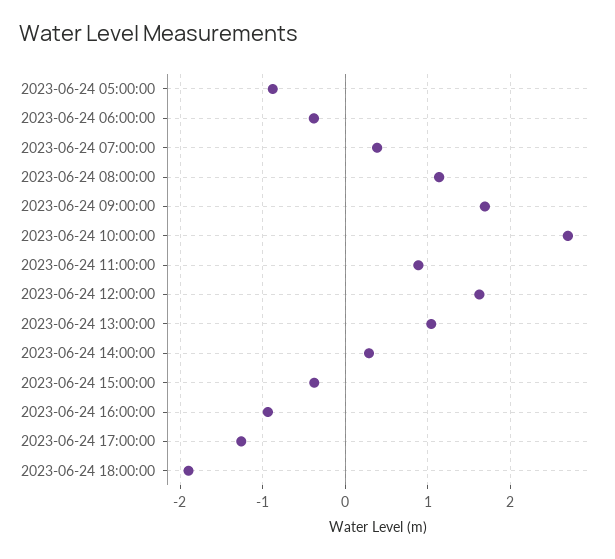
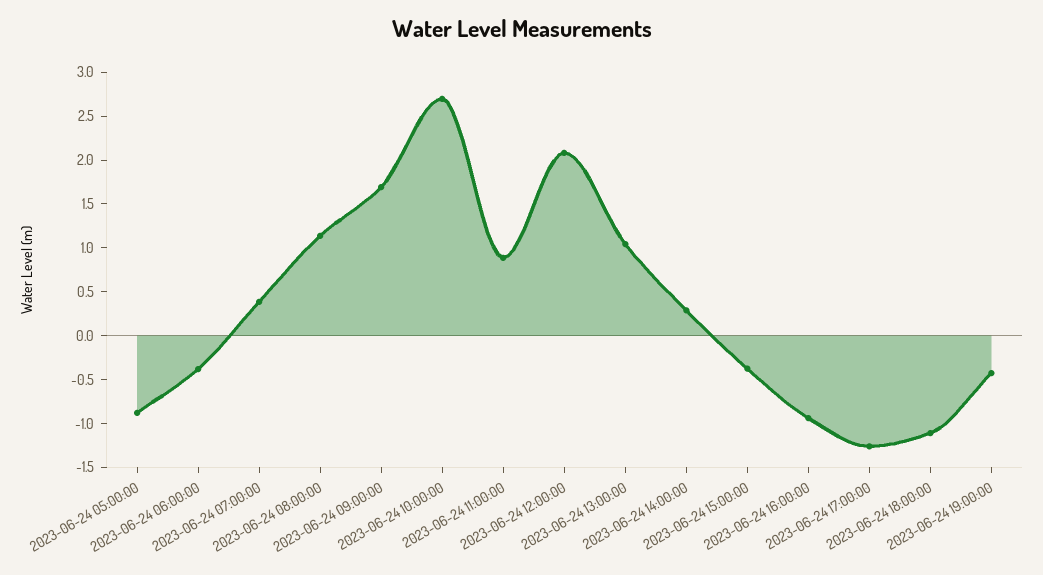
2023-06-24 12:00:00: 1.6 -> 2.1
2023-06-24 18:00:00: -1.9 -> -1.1
2023-06-24 19:00:00: none -> -0.4

